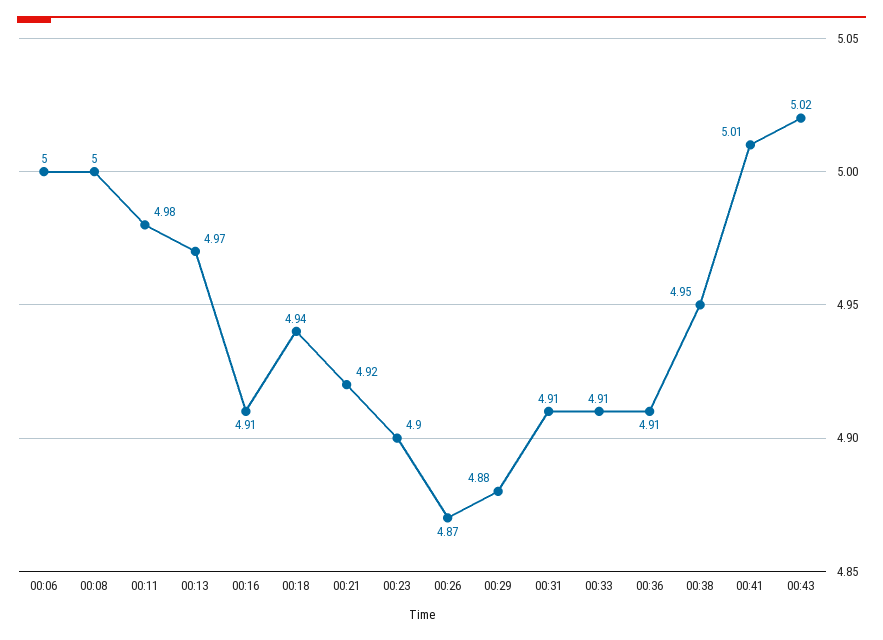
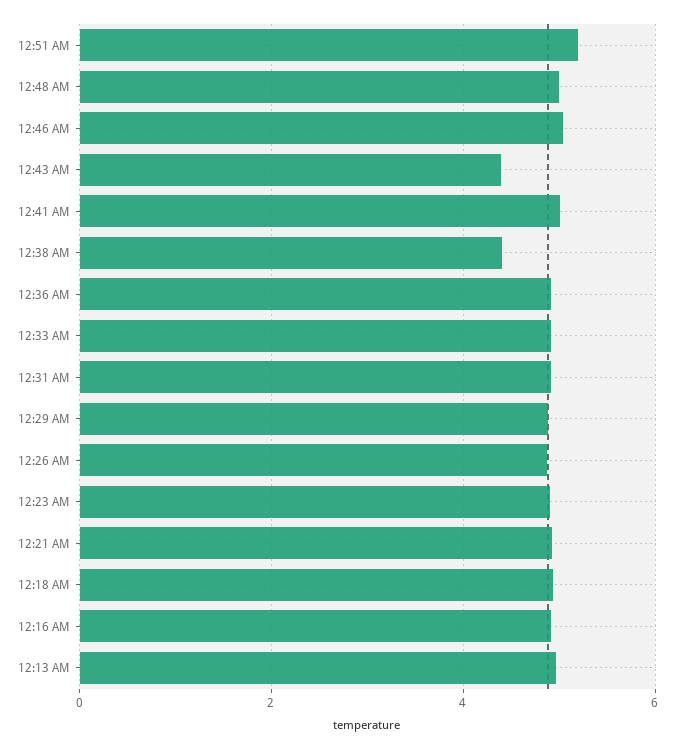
00:06: 5 -> none
00:08: 5 -> none
00:11: 4.98 -> none
00:38: 4.95 -> 4.4
00:43: 5.02 -> 4.4
12:51 AM: none -> 5.2
12:48 AM: none -> 5
12:46 AM: none -> 5

